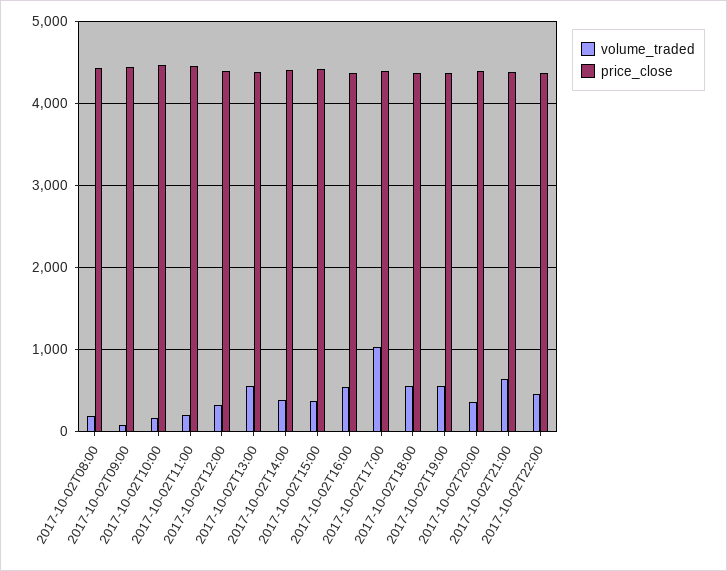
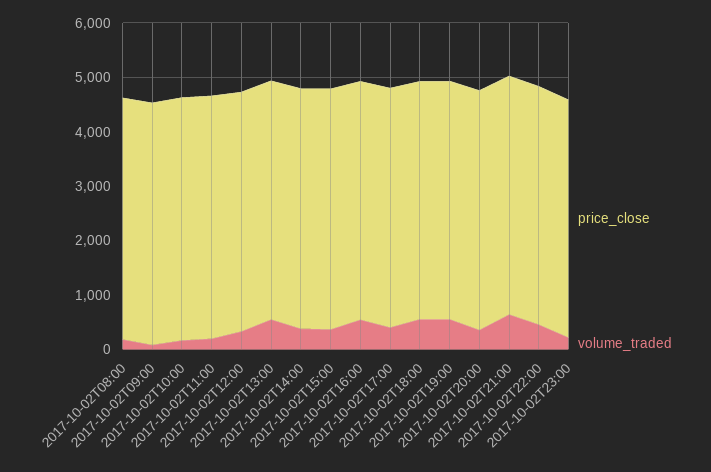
volume_traded, 2017-10-02T17:00: 1000 -> 400
price_close, 2017-10-02T23:00: none -> 4400
volume_traded, 2017-10-02T23:00: none -> 200

